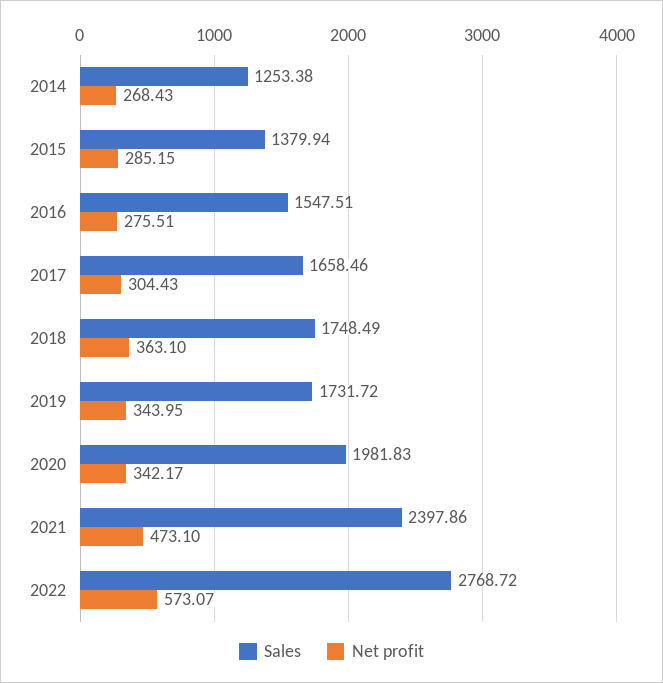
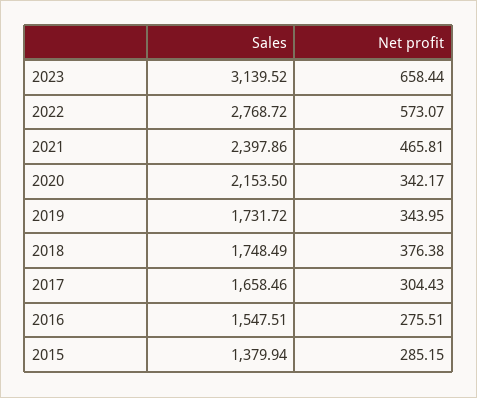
Sales, 2014: 1253.38 -> none
Net profit, 2014: 268.43 -> none
Net profit, 2018: 363.1 -> 376.38
Sales, 2020: 1981.83 -> 2153.5
Net profit, 2021: 473.1 -> 465.81
Sales, 2023: none -> 3139.52
Net profit, 2023: none -> 658.44

